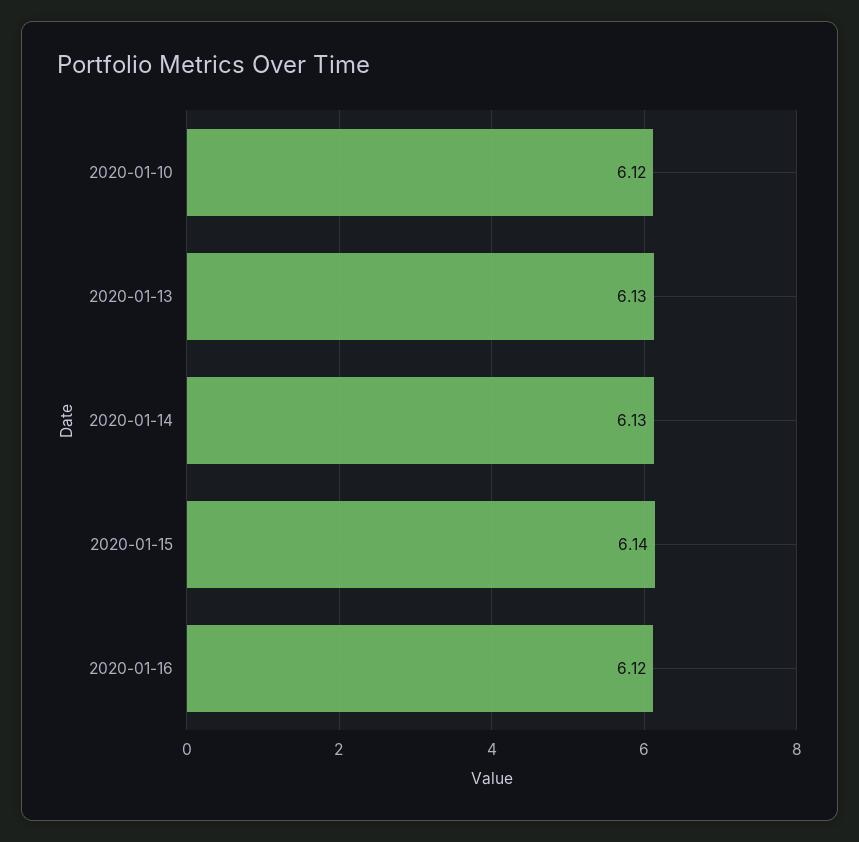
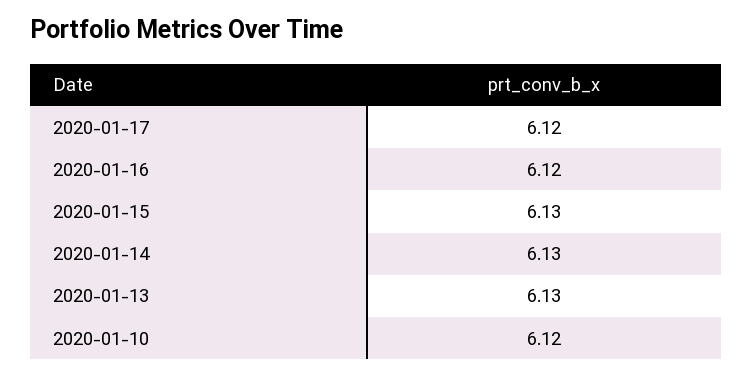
2020-01-15: 6.14 -> 6.13
2020-01-17: none -> 6.12

